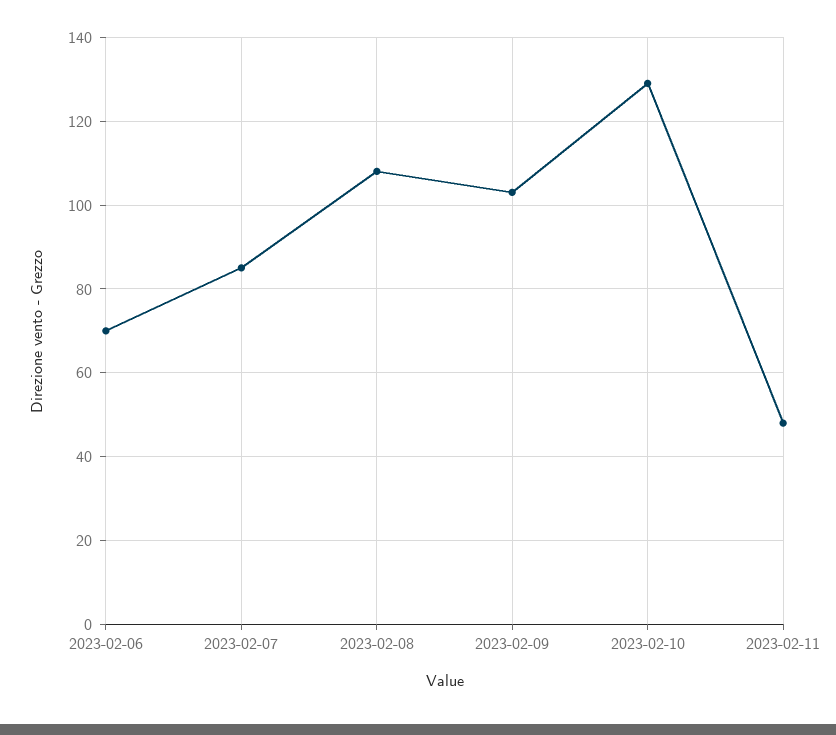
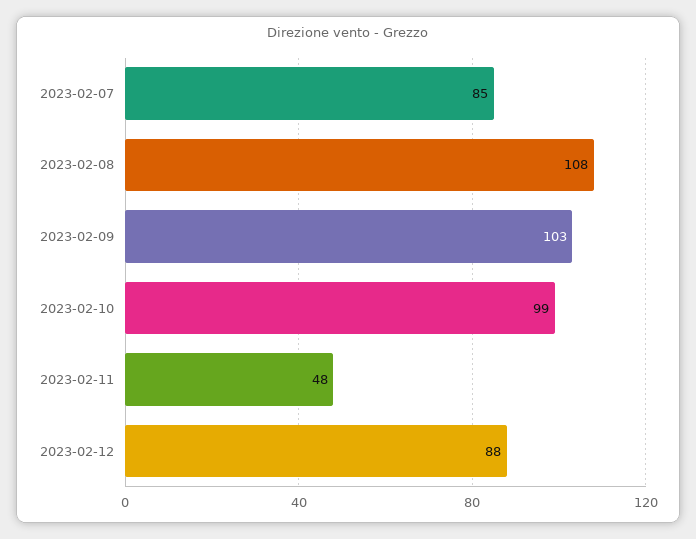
2023-02-06: 70 -> none
2023-02-10: 130 -> 99
2023-02-12: none -> 88

